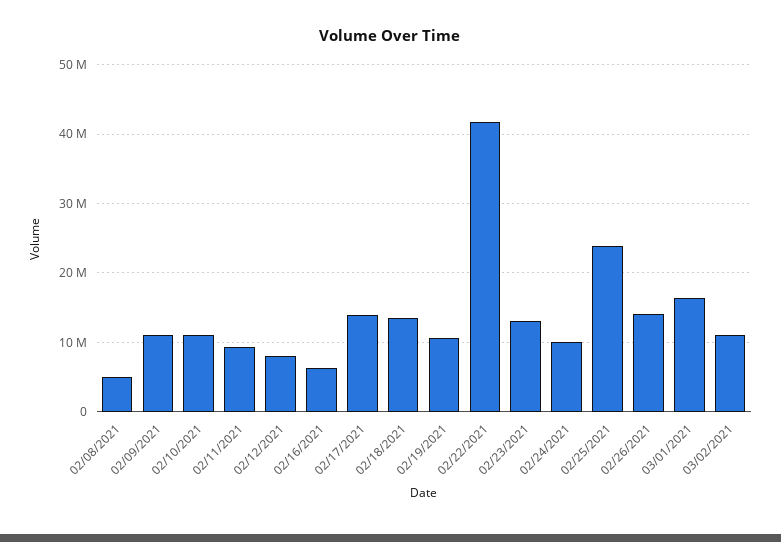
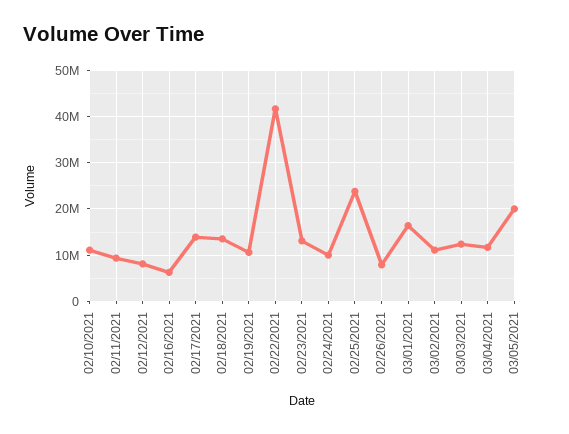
02/08/2021: 5000000 -> none
02/09/2021: 11000000 -> none
02/26/2021: 14000000 -> 8000000
03/03/2021: none -> 12000000
03/04/2021: none -> 12000000
03/05/2021: none -> 20000000

